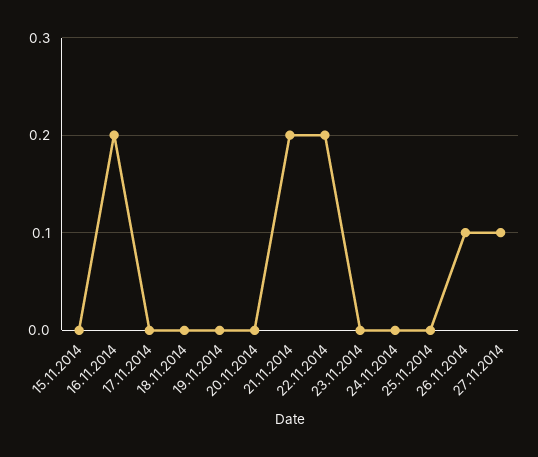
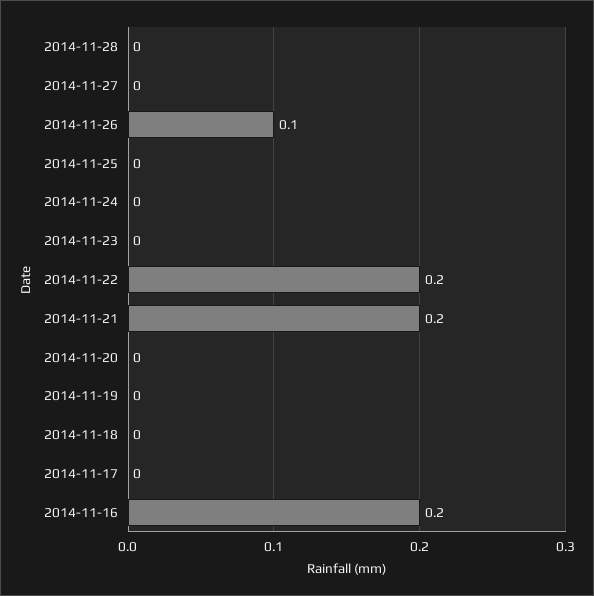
15.11.2014: 0 -> none
27.11.2014: 0.1 -> 0
2014-11-28: none -> 0

